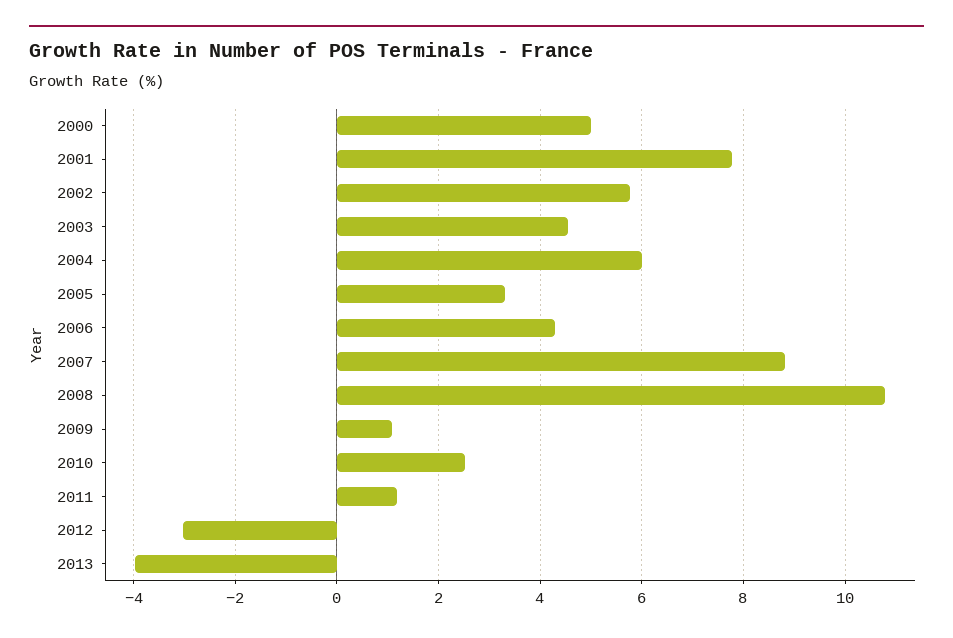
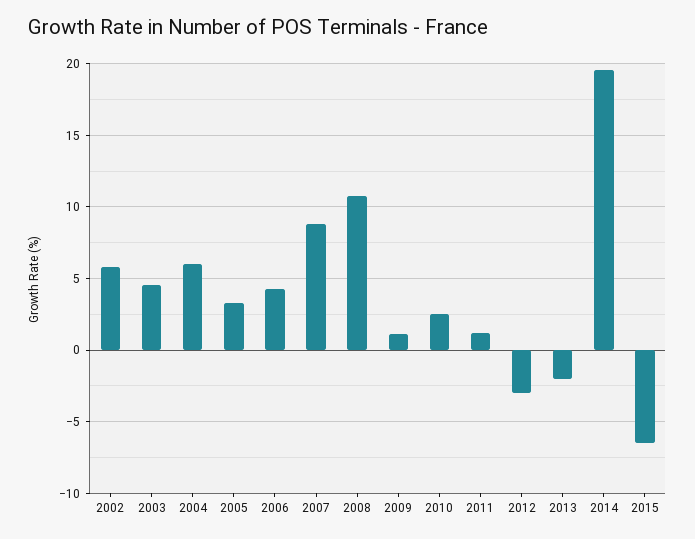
2000: 5 -> none
2001: 7.8 -> none
2013: -4 -> -2
2014: none -> 19.5
2015: none -> -6.5

